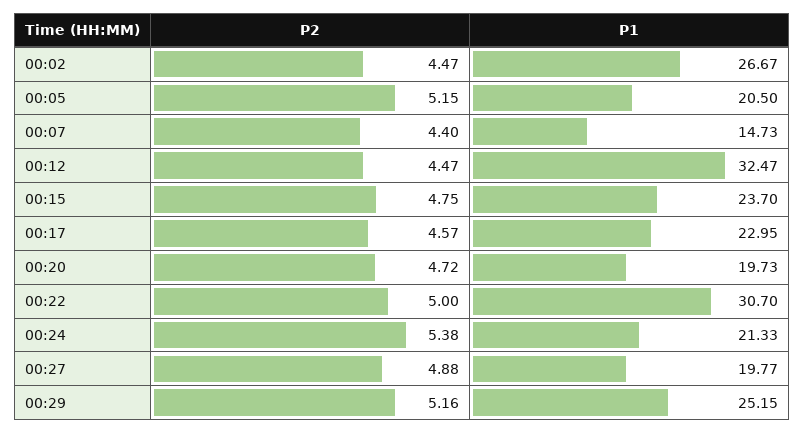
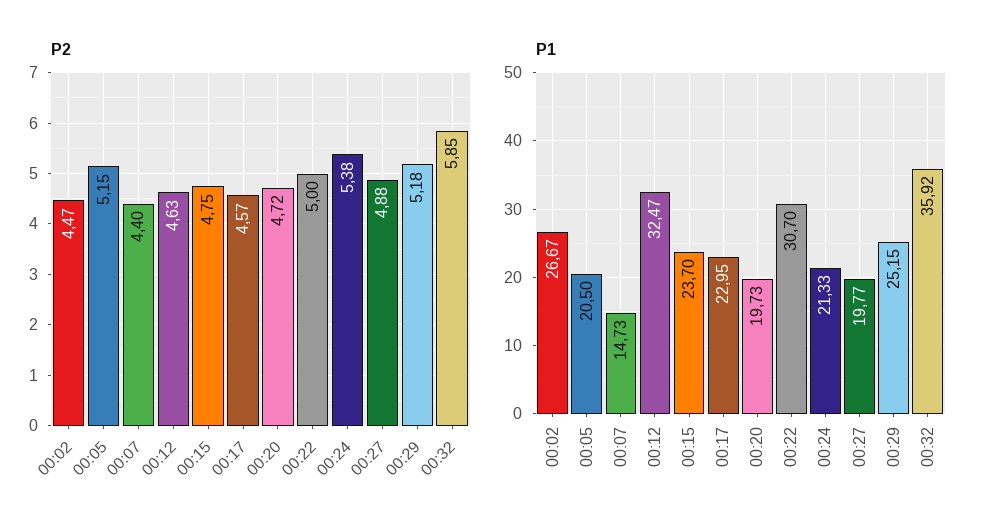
P2, 00:12: 4.47 -> 4.63
P2, 00:29: 5.16 -> 5.18
P2, 00:32: none -> 5.85
P1, 00:32: none -> 35.92

